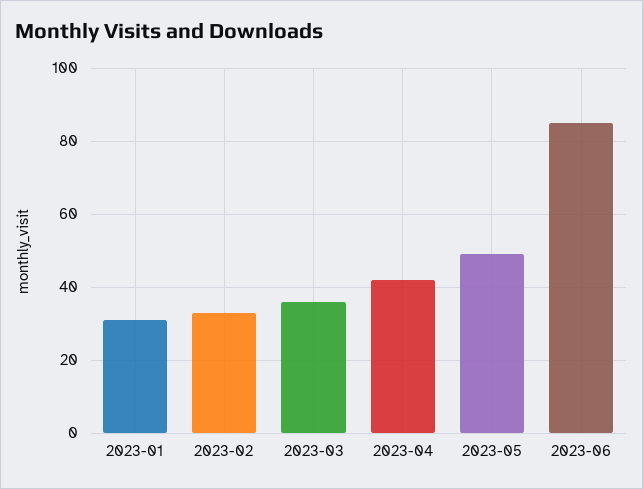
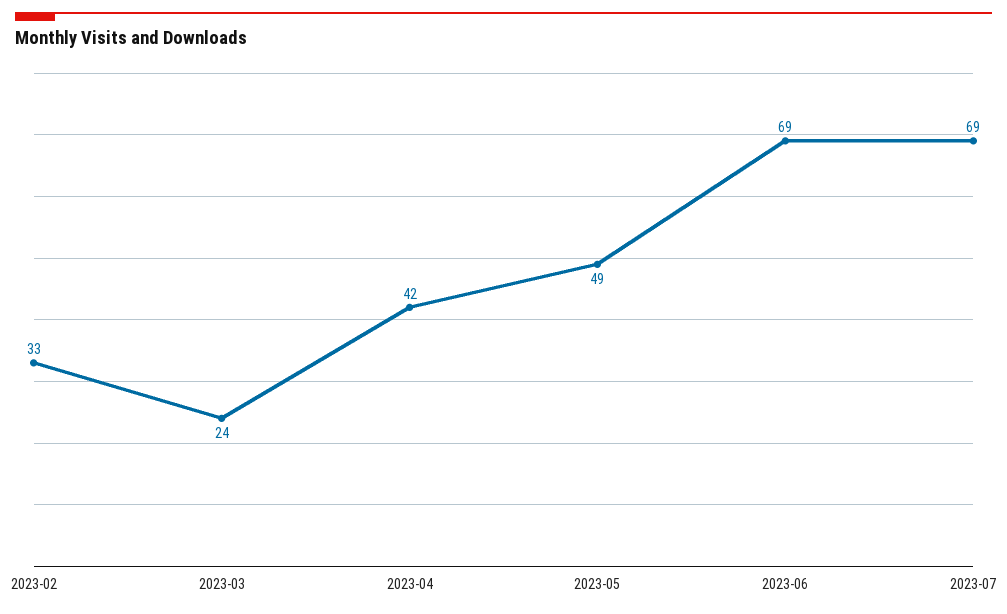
2023-01: 30 -> none
2023-03: 35 -> 24
2023-06: 85 -> 69
2023-07: none -> 69

